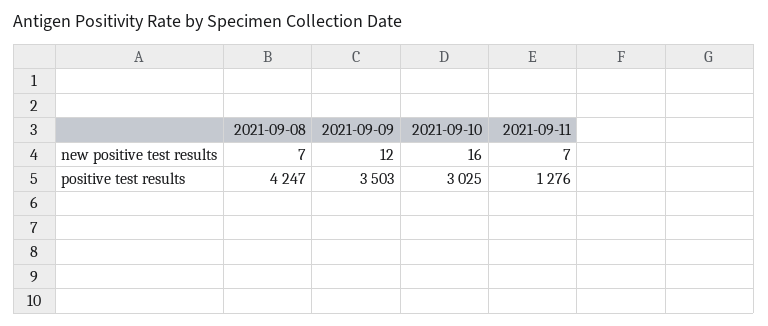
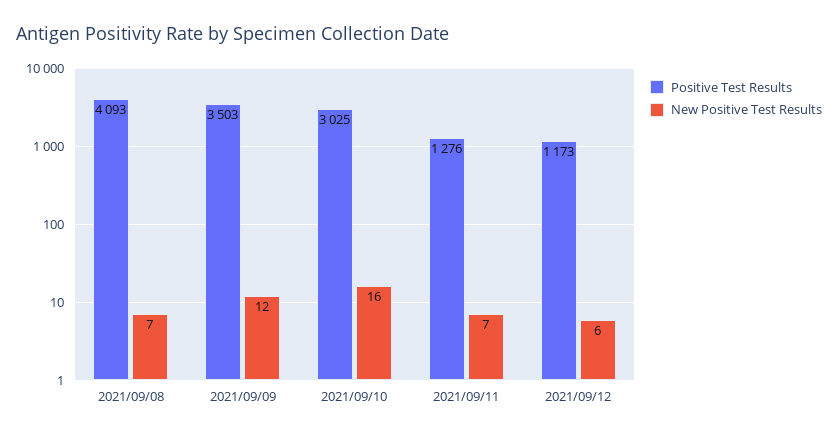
positive test results, 2021-09-08: 4247 -> 4093
positive test results, 2021/09/12: none -> 1173
new positive test results, 2021/09/12: none -> 6

